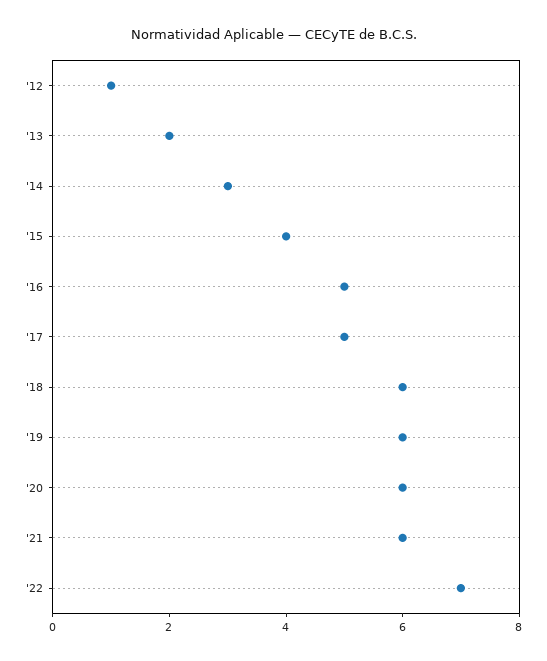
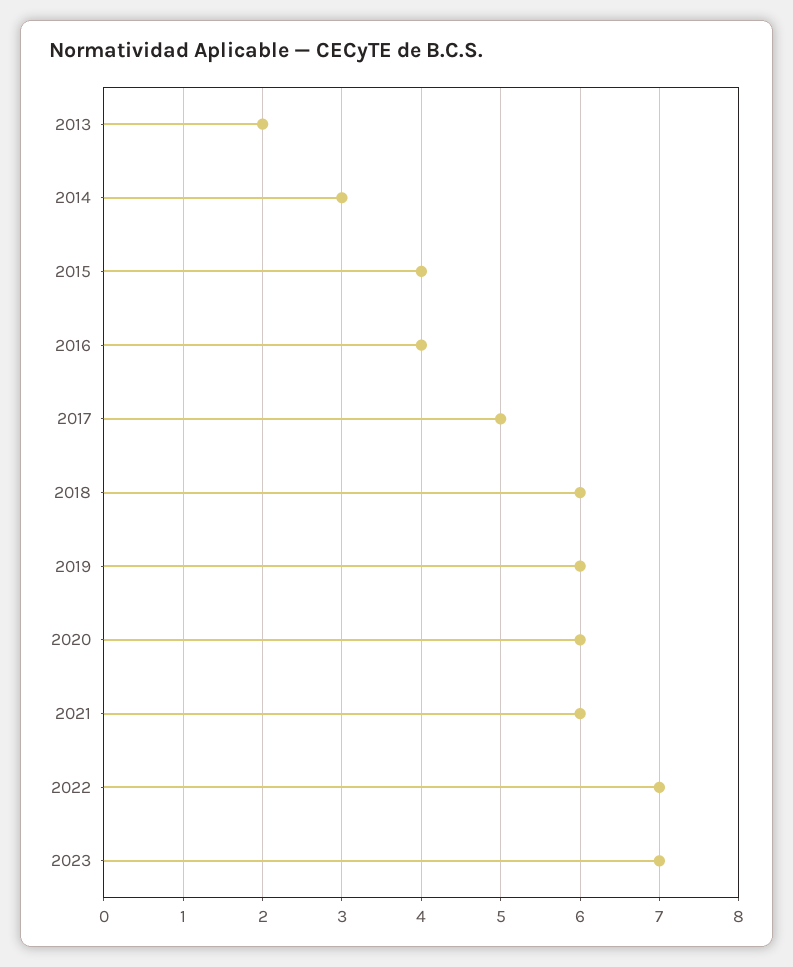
'12: 1 -> none
'16: 5 -> 4
2023: none -> 7

